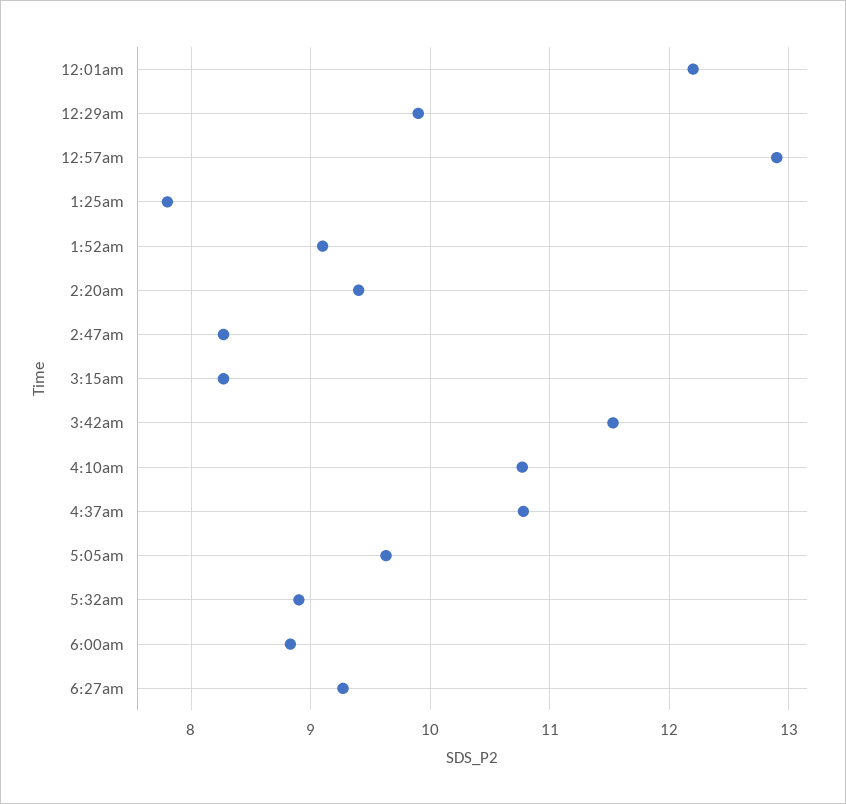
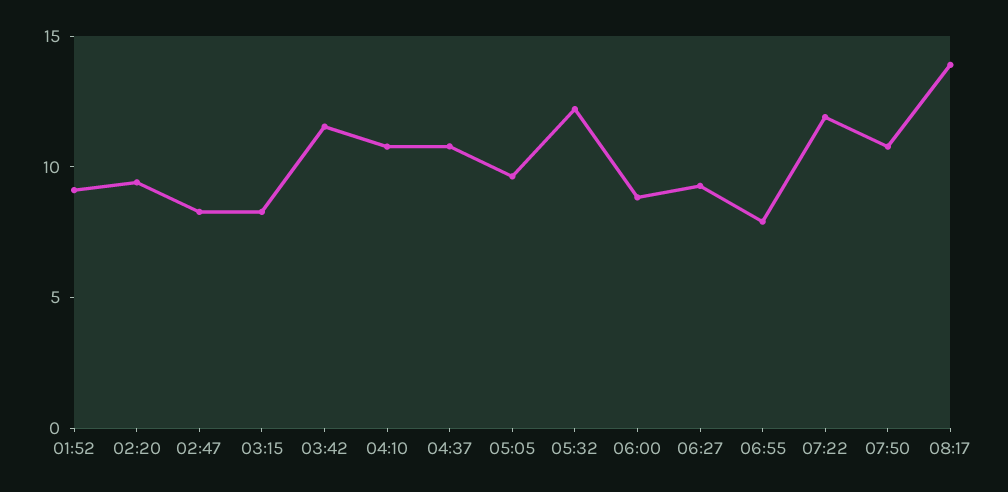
12:01am: 12.2 -> none
12:29am: 9.9 -> none
12:57am: 12.9 -> none
1:25am: 7.8 -> none
5:32am: 8.9 -> 12
06:55: none -> 8
07:22: none -> 12
07:50: none -> 11
08:17: none -> 14

